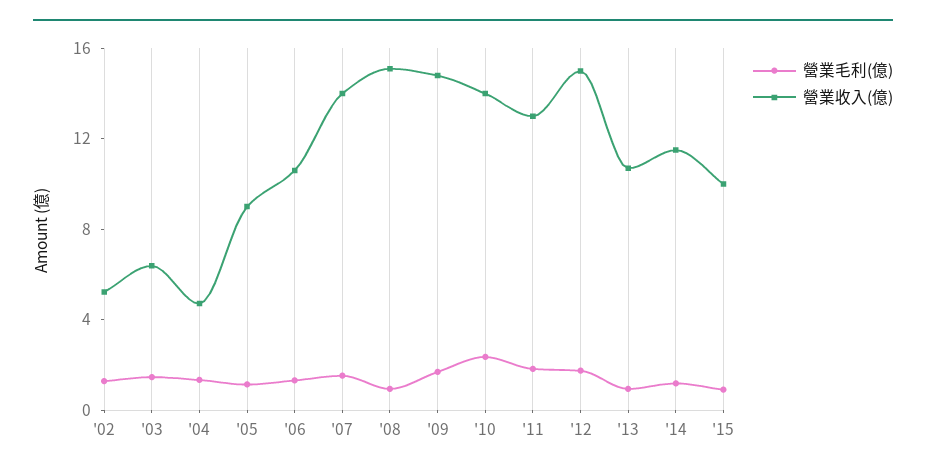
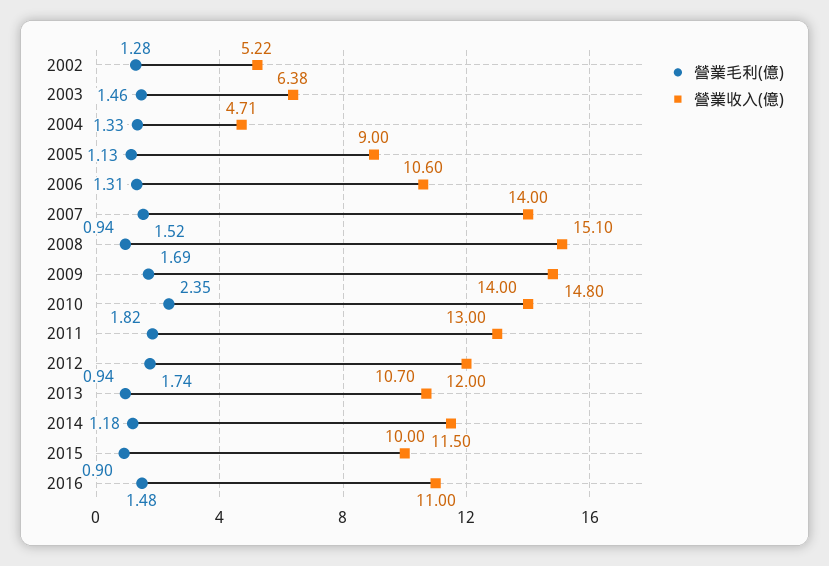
營業收入(億), '12: 15 -> 12
營業毛利(億), 2016: none -> 1.48
營業收入(億), 2016: none -> 11

